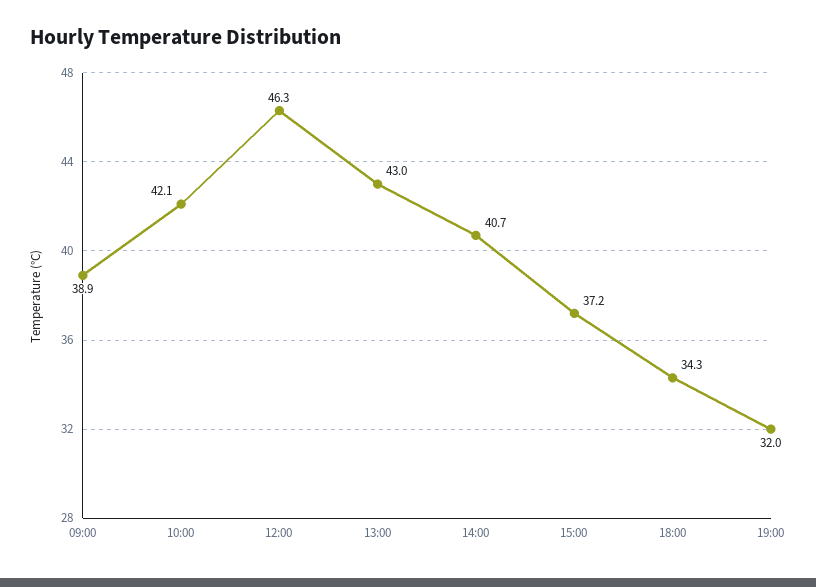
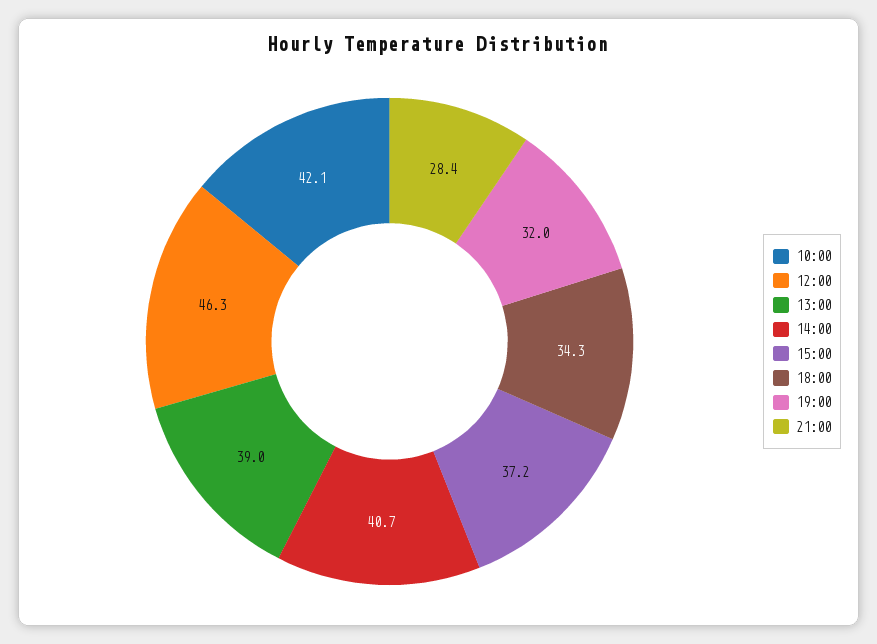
09:00: 38.9 -> none
13:00: 43 -> 39
21:00: none -> 28.4

